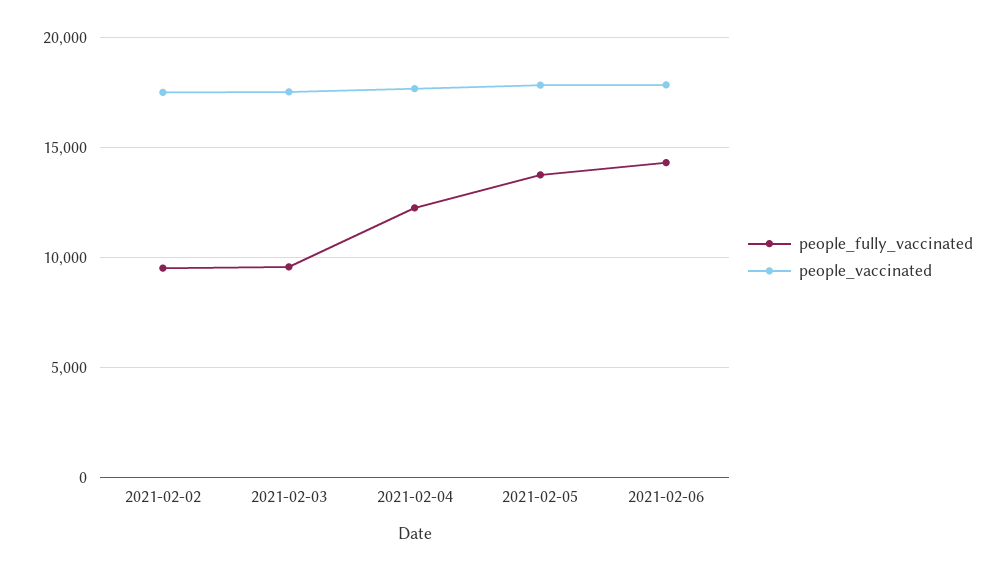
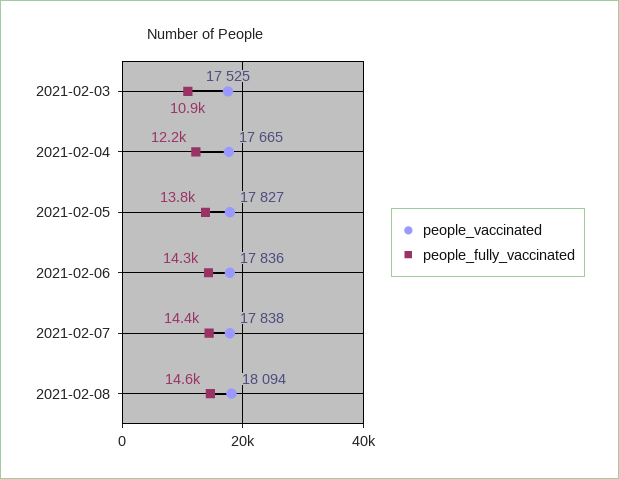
people_fully_vaccinated, 2021-02-02: 9500 -> none
people_vaccinated, 2021-02-02: 17500 -> none
people_fully_vaccinated, 2021-02-03: 9500 -> 10900
people_vaccinated, 2021-02-07: none -> 17838
people_fully_vaccinated, 2021-02-07: none -> 14400
people_vaccinated, 2021-02-08: none -> 18094
people_fully_vaccinated, 2021-02-08: none -> 14600

